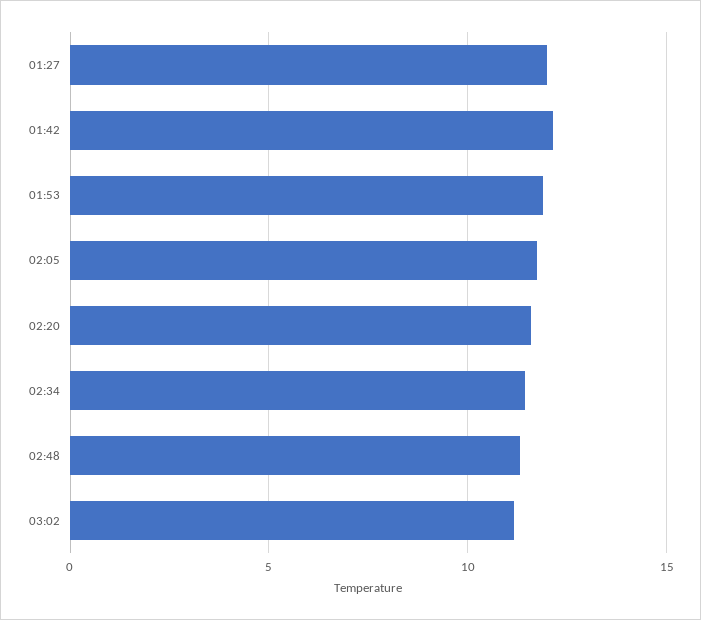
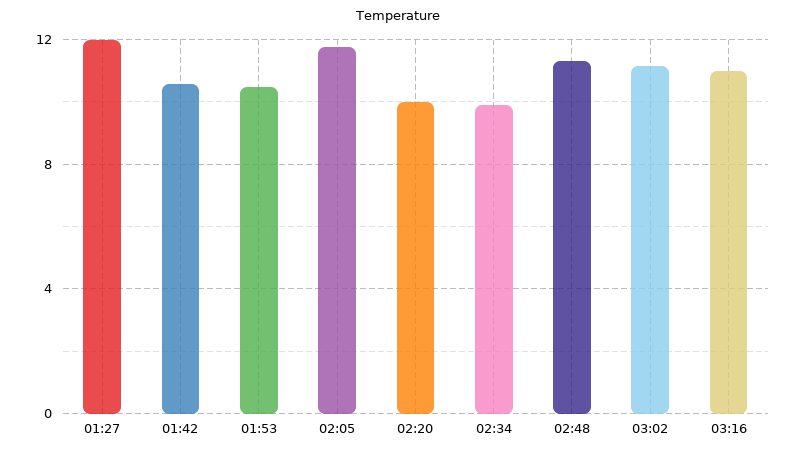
01:42: 12 -> 10.5
01:53: 12 -> 10.5
02:20: 11.5 -> 10
02:34: 11.5 -> 10
03:16: none -> 11

